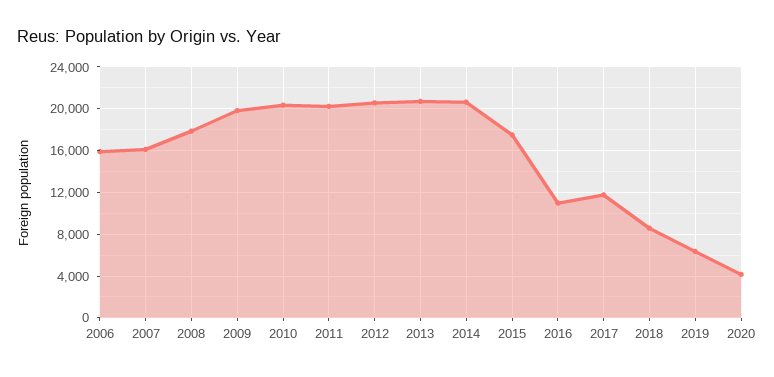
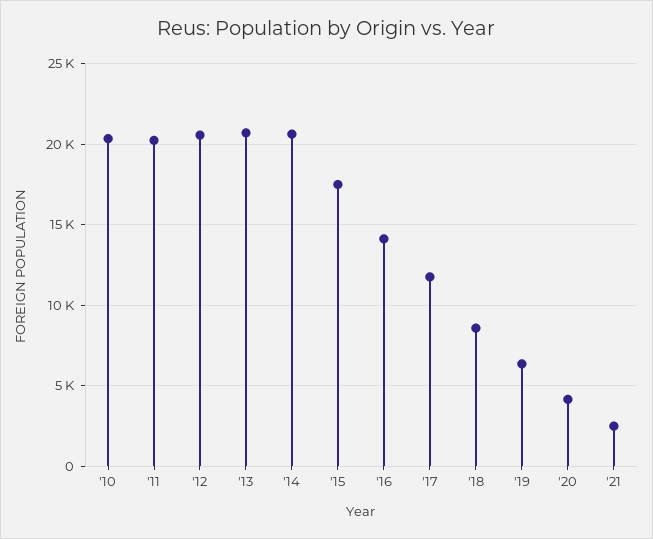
2006: 16000 -> none
2007: 16000 -> none
2008: 18000 -> none
2009: 20000 -> none
2016: 11000 -> 14000
'21: none -> 2500

